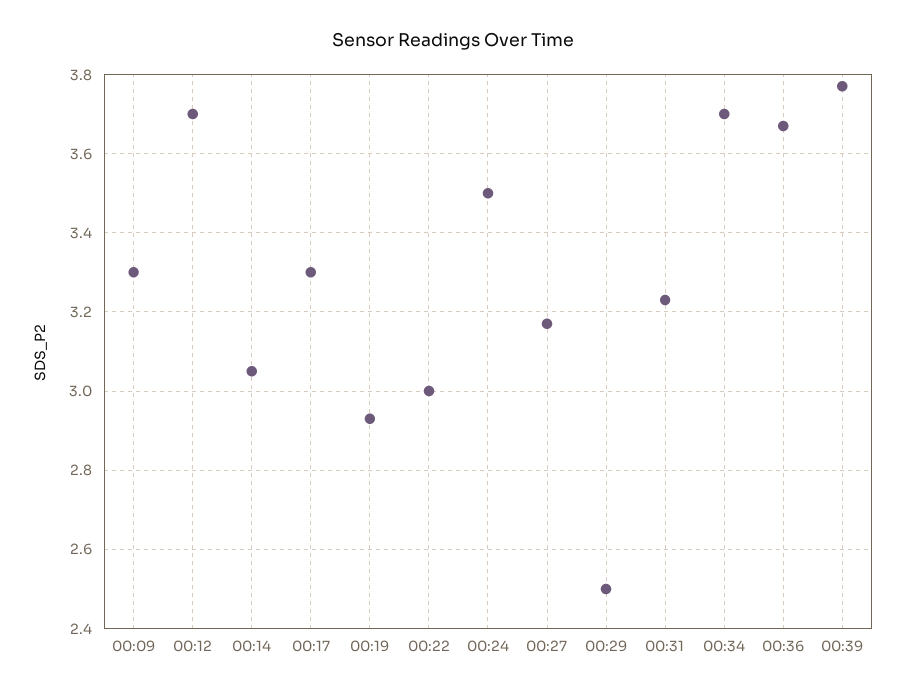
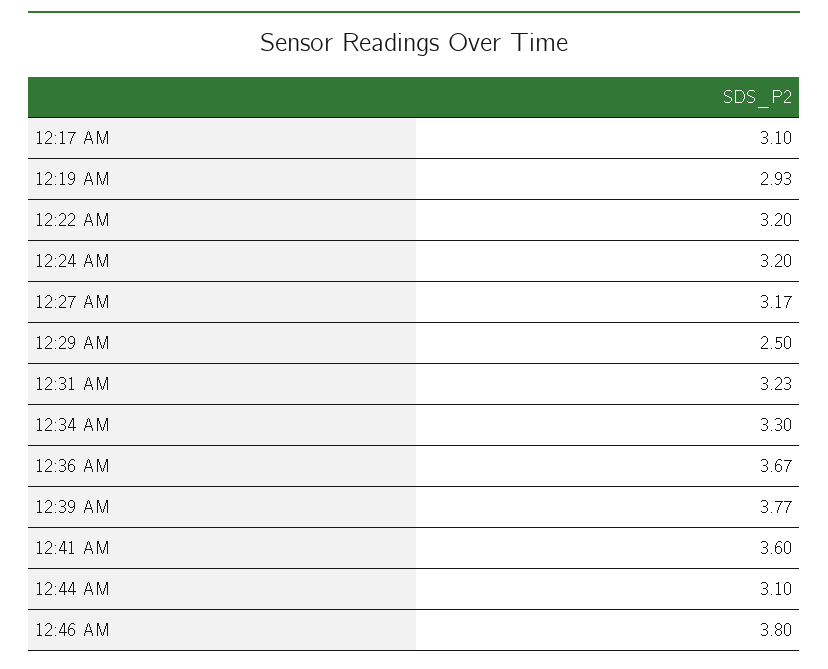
00:09: 3.3 -> none
00:12: 3.7 -> none
00:14: 3.05 -> none
00:17: 3.3 -> 3.1
00:22: 3 -> 3.2
00:24: 3.5 -> 3.2
00:34: 3.7 -> 3.3
12:41 AM: none -> 3.6
12:44 AM: none -> 3.1
12:46 AM: none -> 3.8

